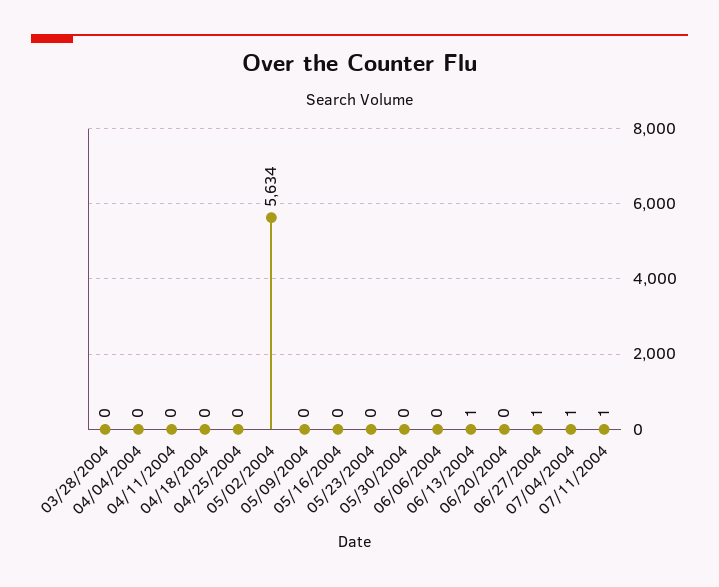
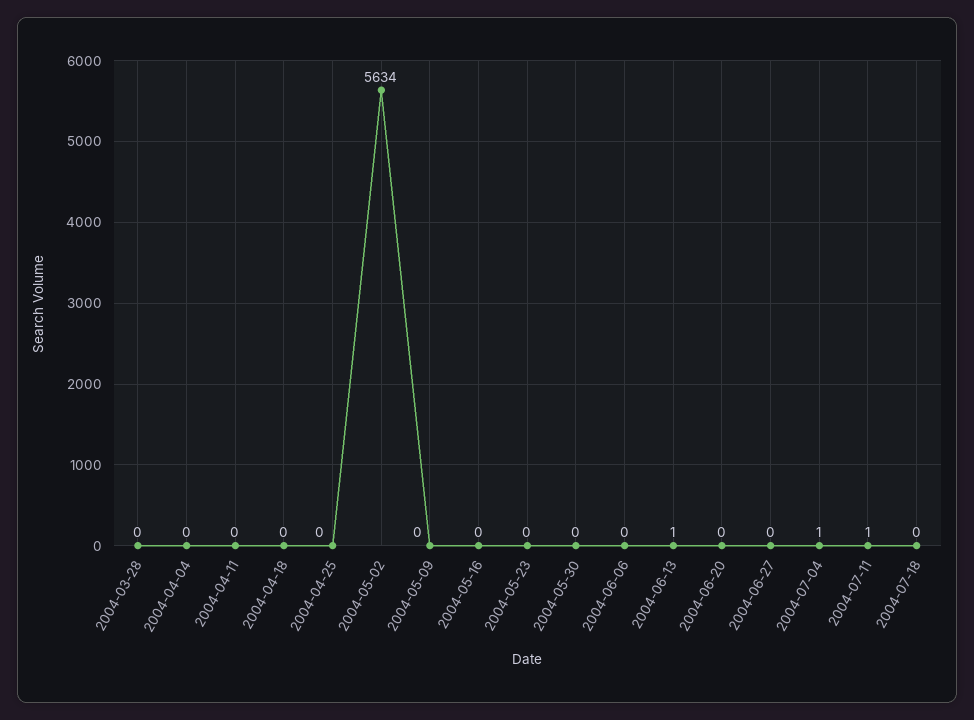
06/27/2004: 1 -> 0
2004-07-18: none -> 0

